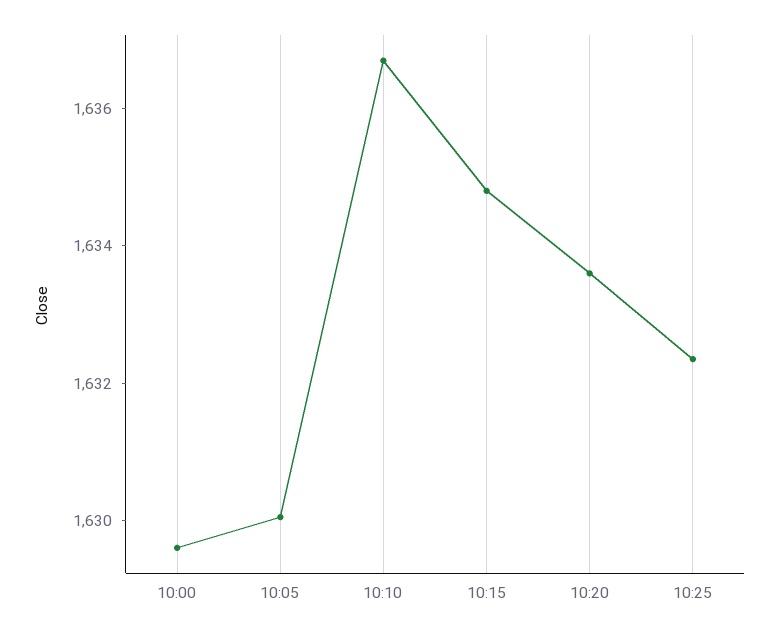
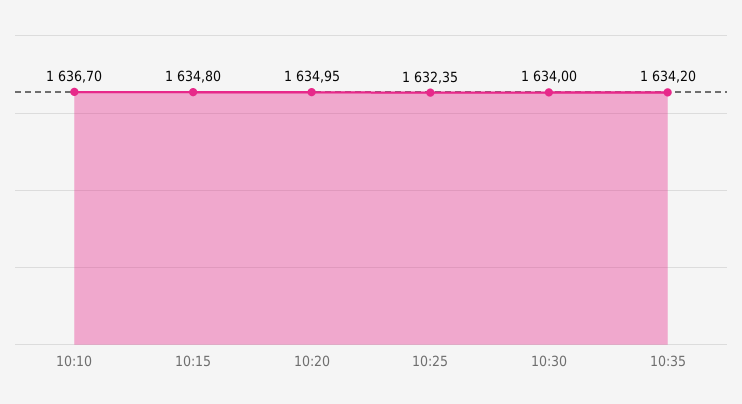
10:00: 1629.5 -> none
10:05: 1630 -> none
10:20: 1633.5 -> 1634.95
10:30: none -> 1634
10:35: none -> 1634.2

